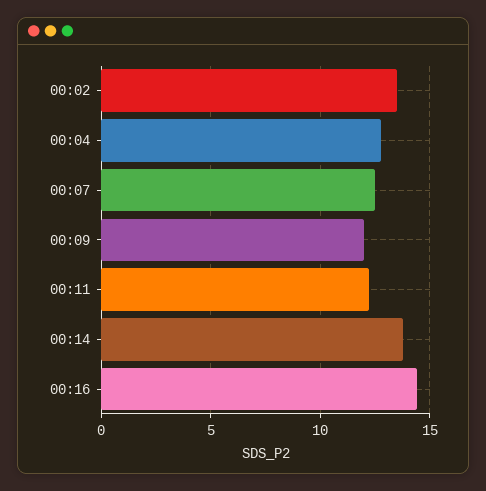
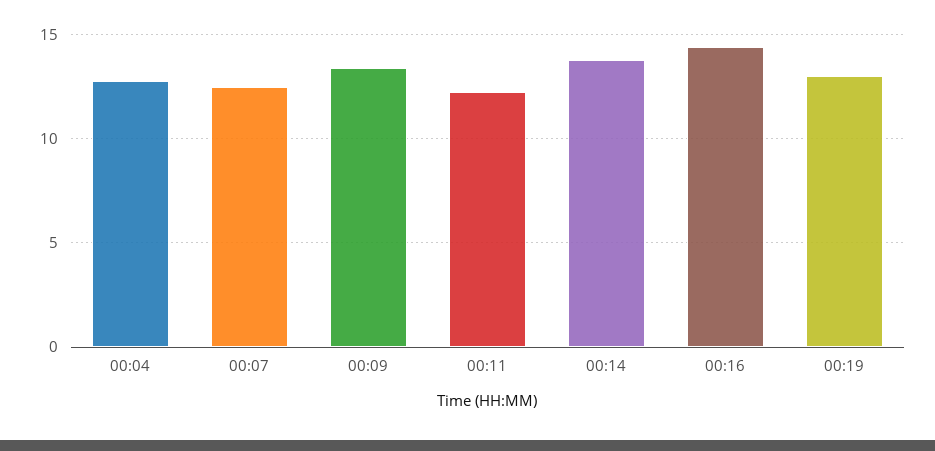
00:02: 13.5 -> none
00:09: 12 -> 13.5
00:19: none -> 13

